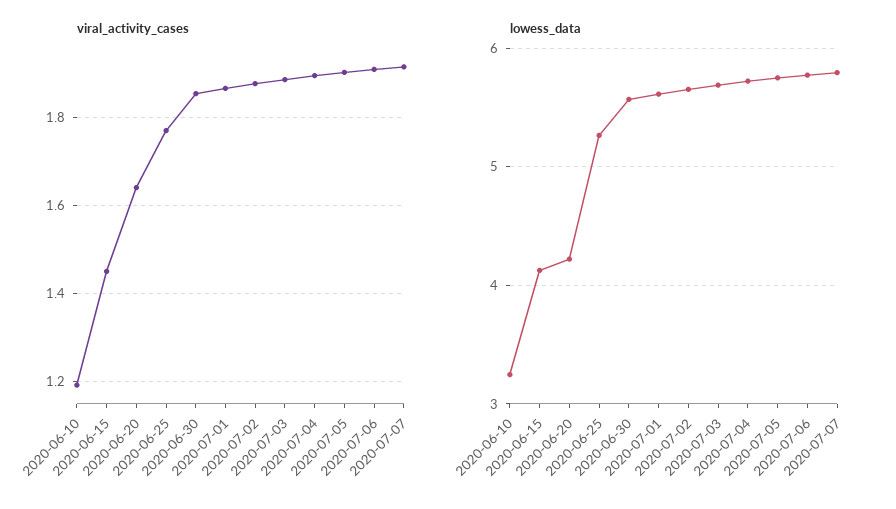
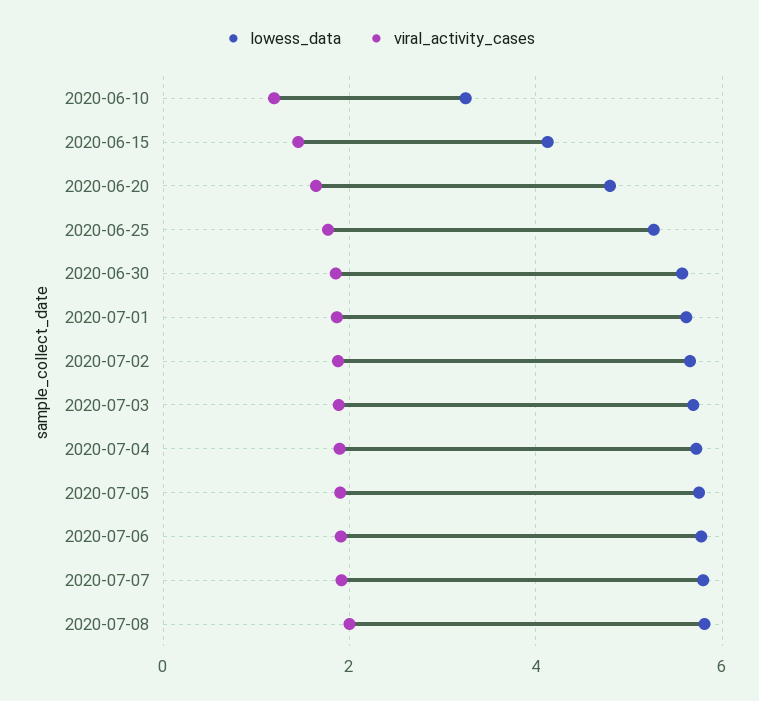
lowess_data, 2020-06-20: 4.2 -> 4.8
lowess_data, 2020-07-08: none -> 5.8
viral_activity_cases, 2020-07-08: none -> 2

